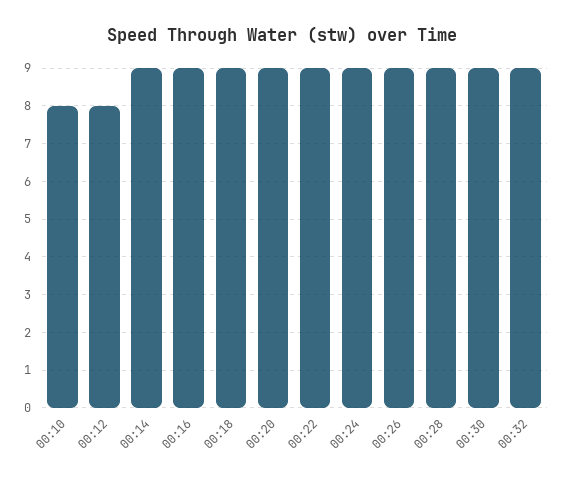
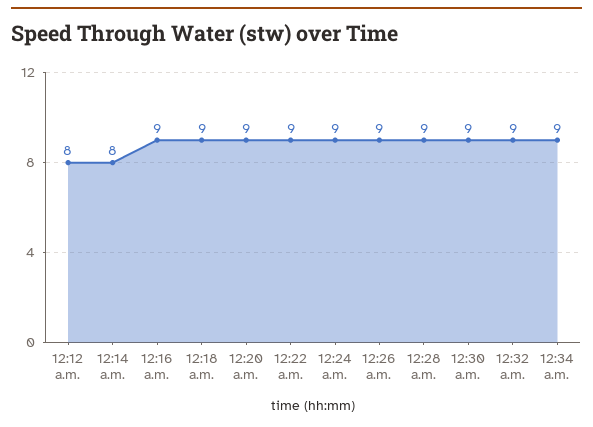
00:10: 8 -> none
00:14: 9 -> 8
12:34 a.m.: none -> 9

